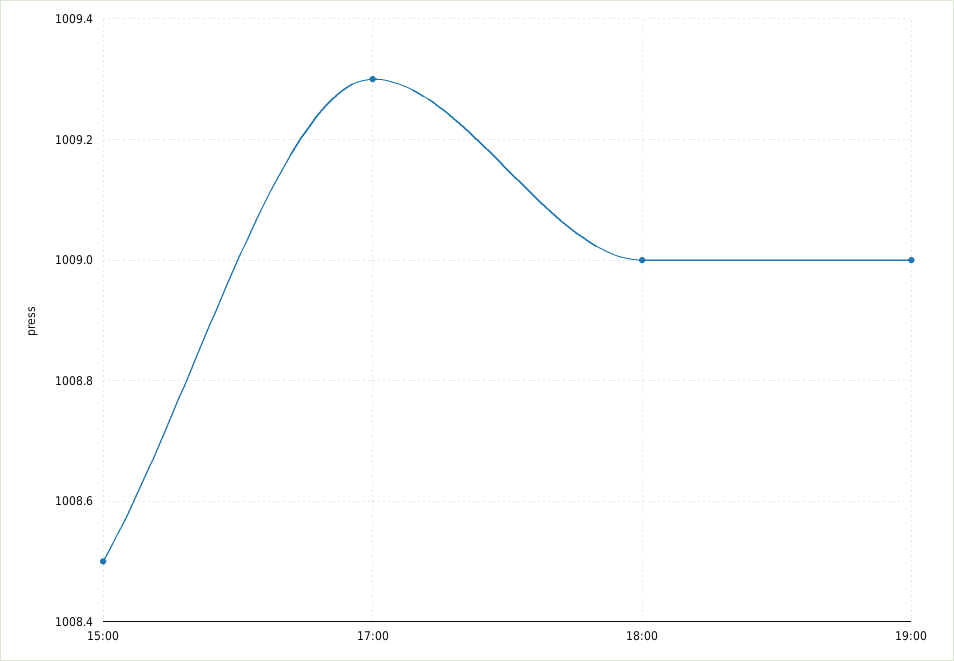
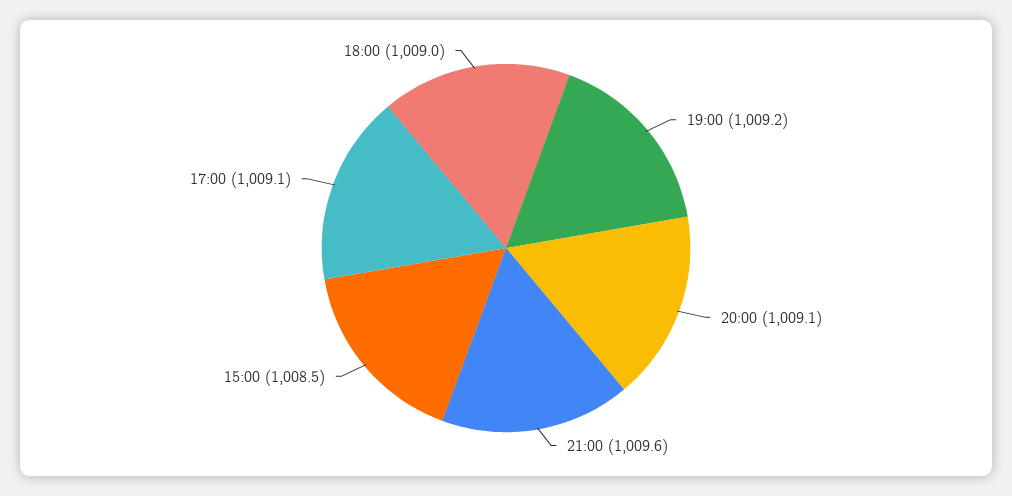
17:00: 1009.3 -> 1009.1
19:00: 1009 -> 1009.2
20:00: none -> 1009.1
21:00: none -> 1009.6

